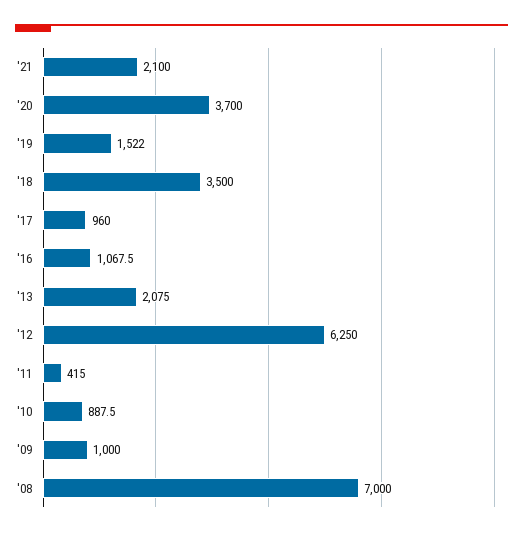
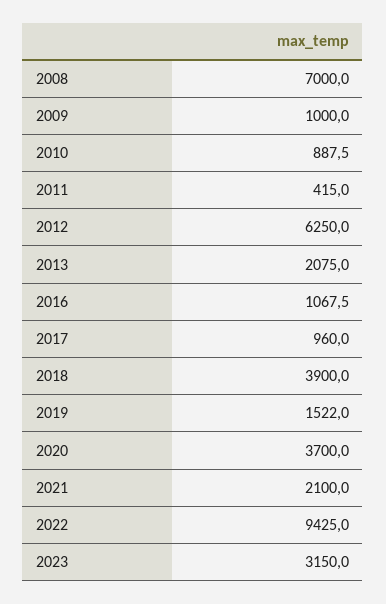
'18: 3500 -> 3900
2022: none -> 9425
2023: none -> 3150

